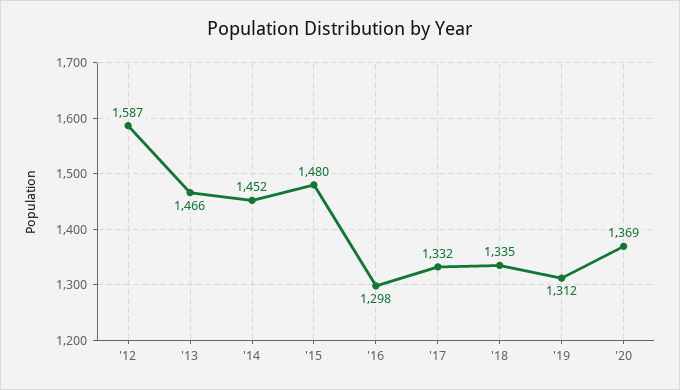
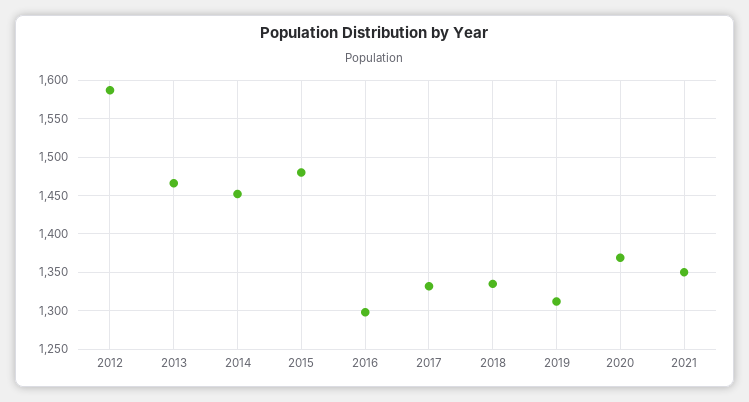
2021: none -> 1350

